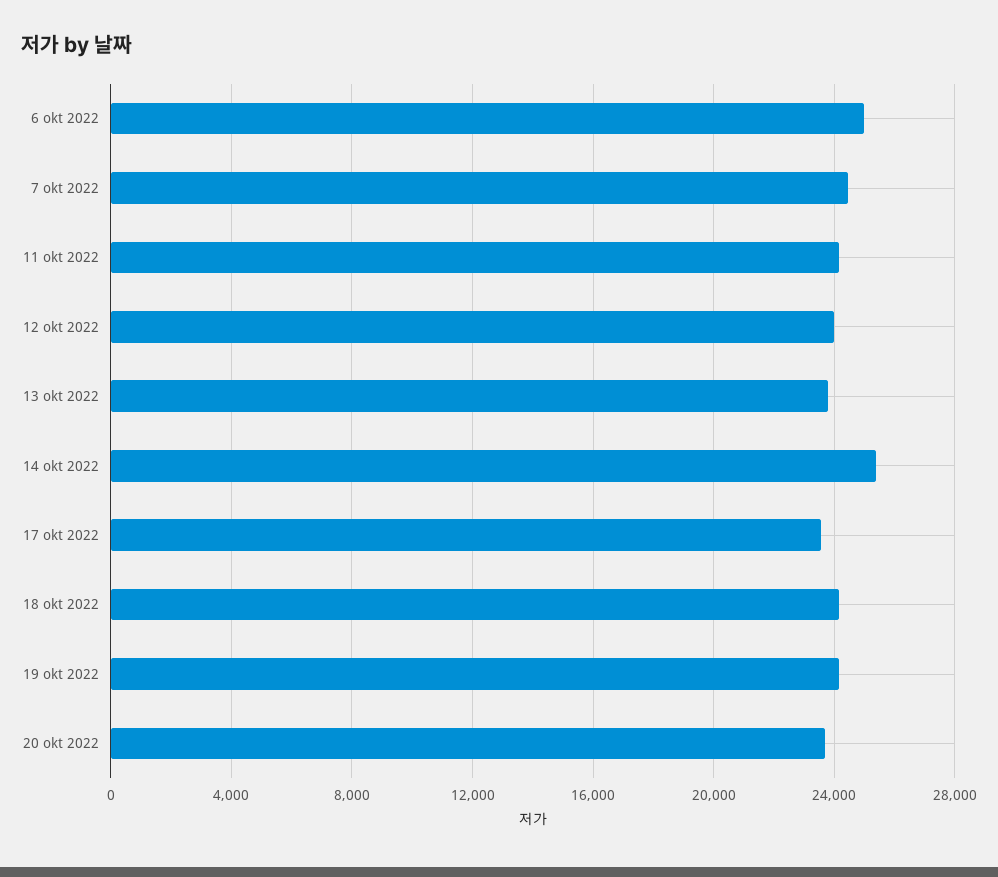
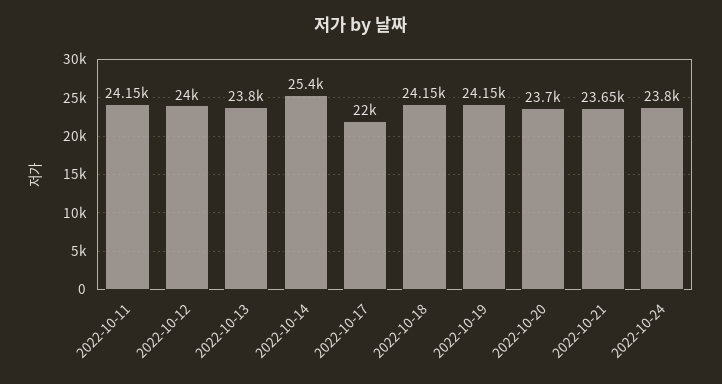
6 okt 2022: 25000 -> none
7 okt 2022: 24500 -> none
17 okt 2022: 23500 -> 22000
2022-10-21: none -> 23650
2022-10-24: none -> 23800

